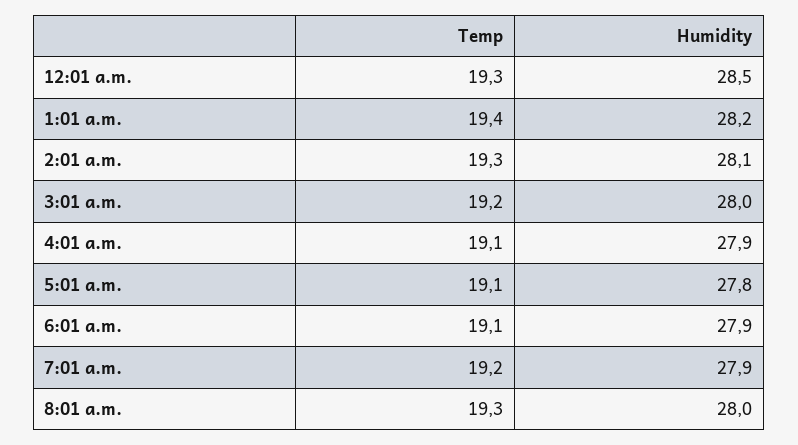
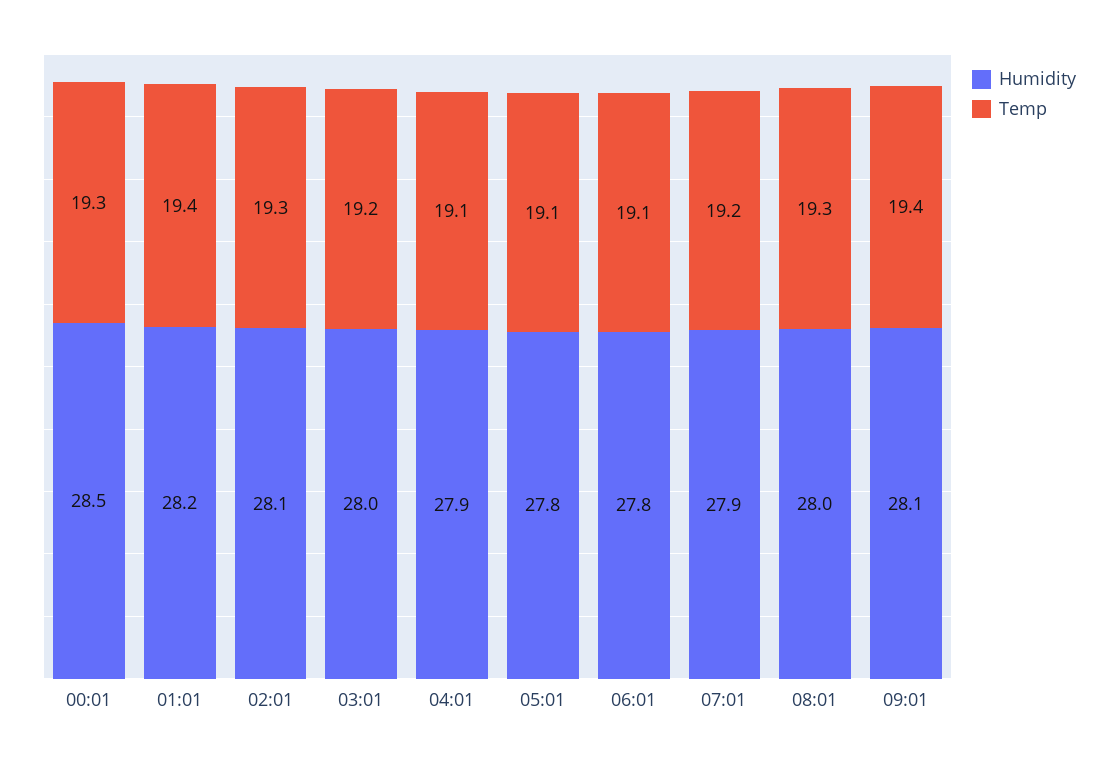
Humidity, 6:01 a.m.: 27.9 -> 27.8
Humidity, 09:01: none -> 28.1
Temp, 09:01: none -> 19.4

